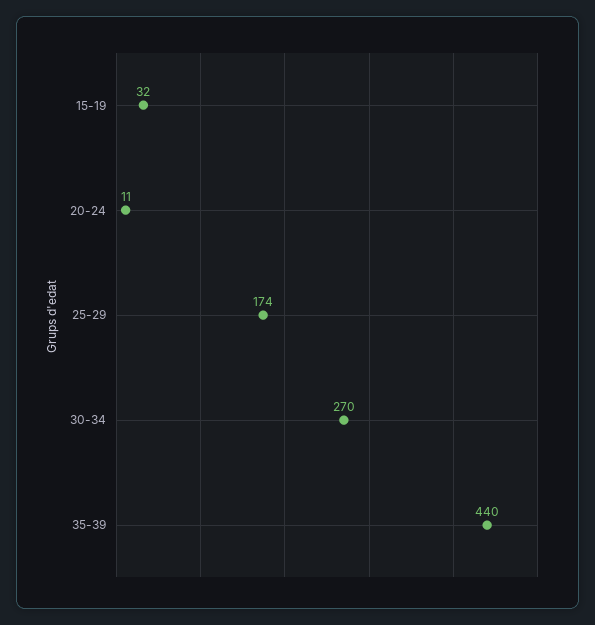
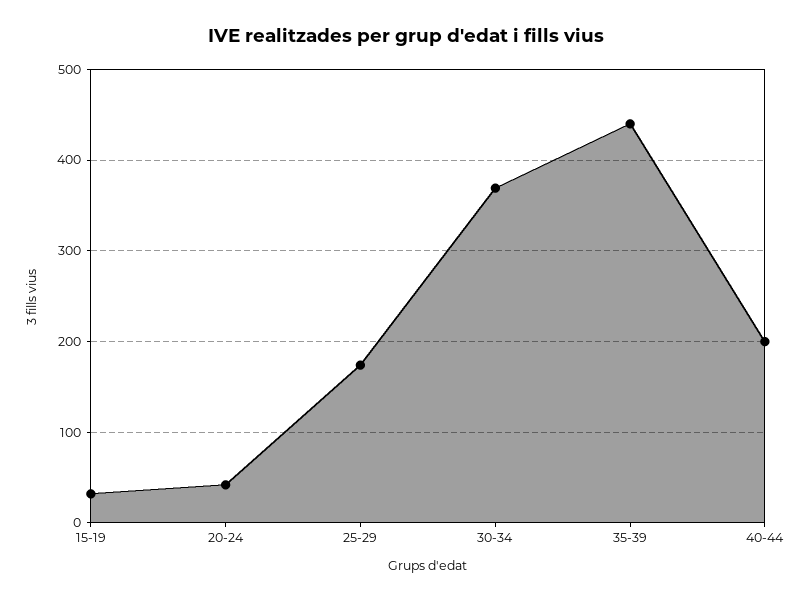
20-24: 11 -> 40
30-34: 270 -> 370
40-44: none -> 200

